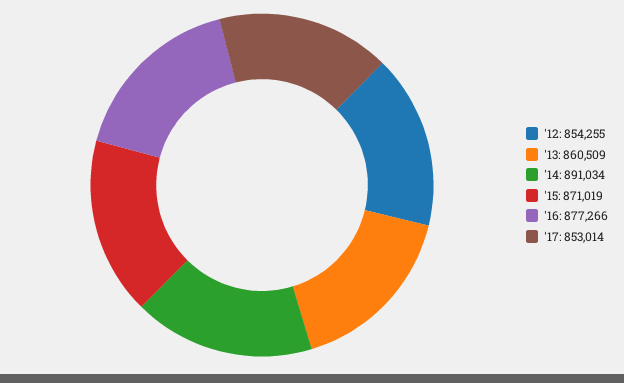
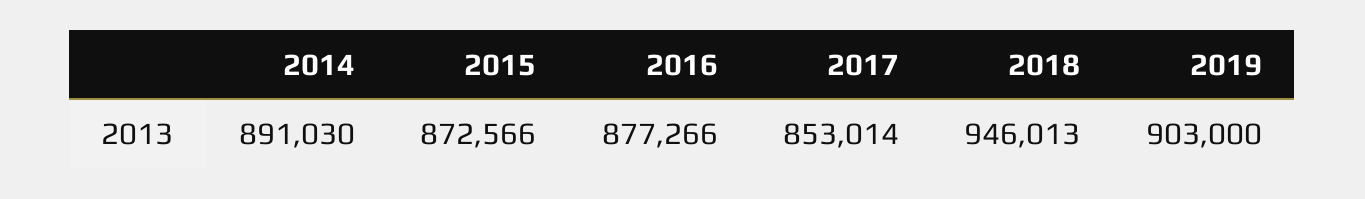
'12: 854255 -> none
'13: 860509 -> none
'14: 891034 -> 891030
'15: 871019 -> 872566
2018: none -> 946013
2019: none -> 903000

